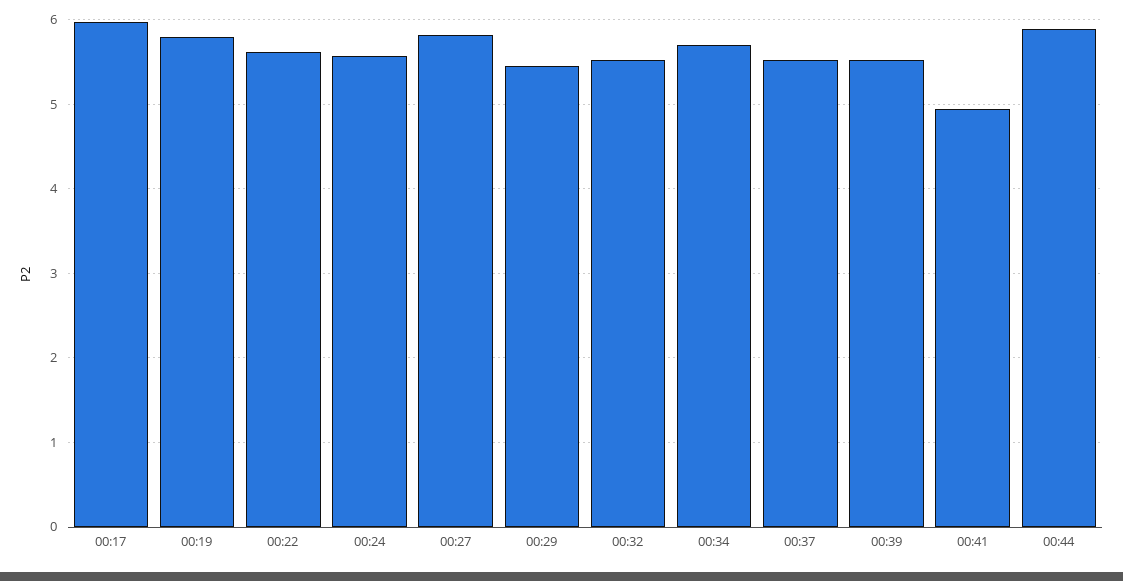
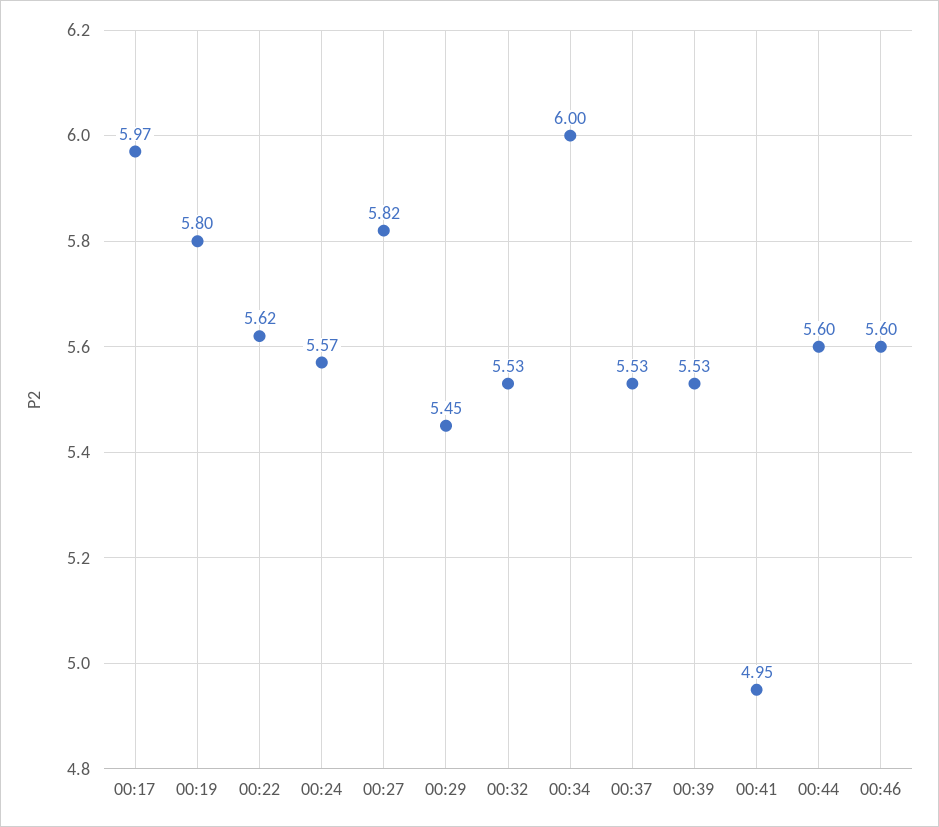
00:34: 5.7 -> 6
00:44: 5.9 -> 5.6
00:46: none -> 5.6

